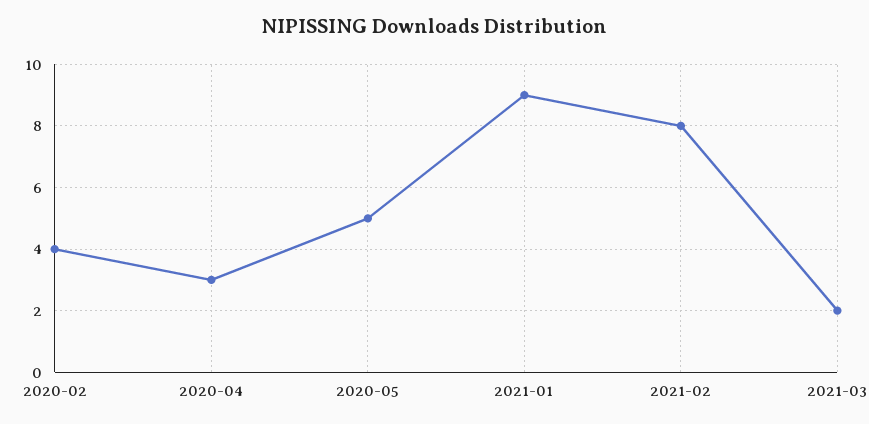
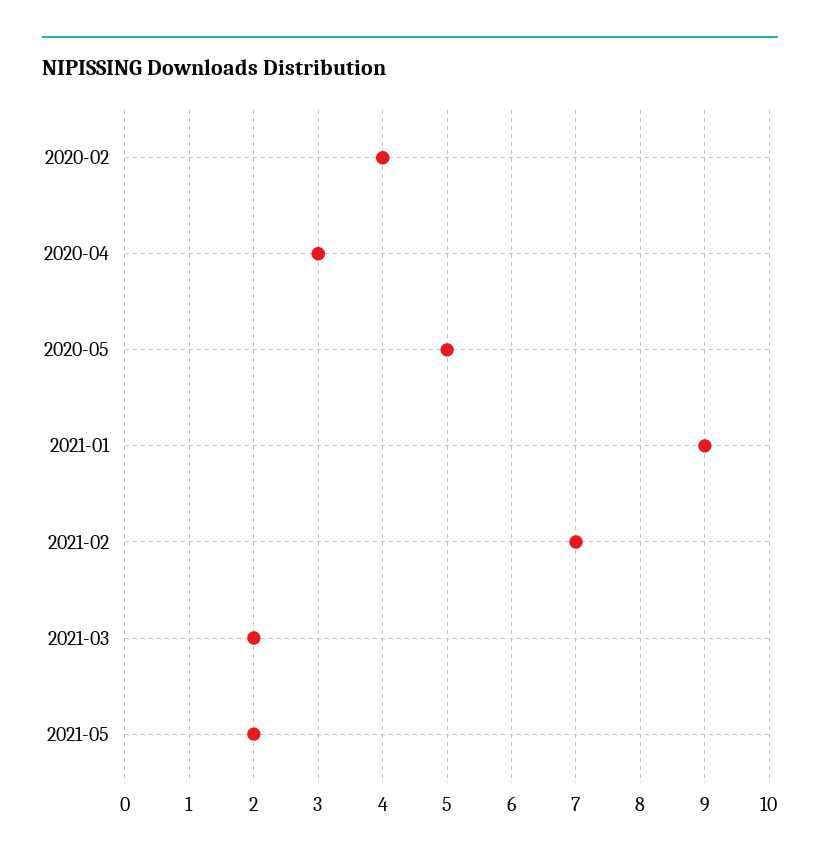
2021-02: 8 -> 7
2021-05: none -> 2

